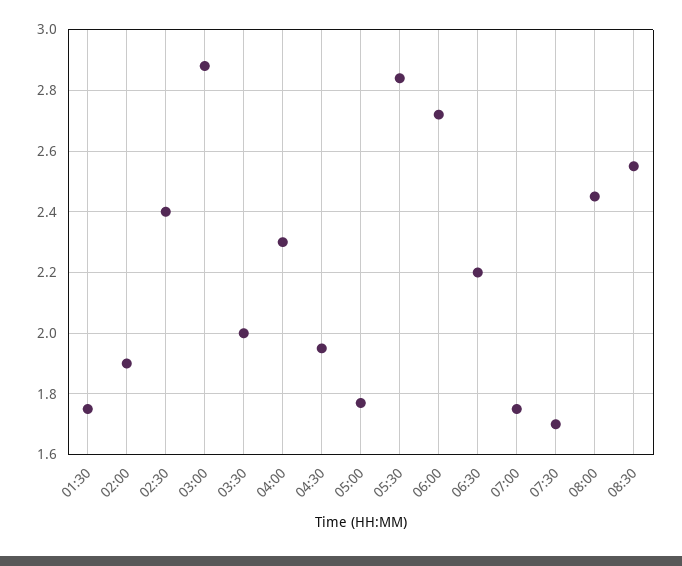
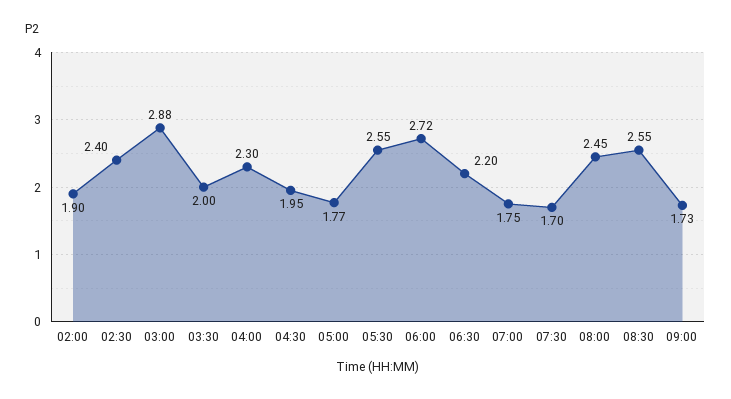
01:30: 1.75 -> none
05:30: 2.85 -> 2.55
09:00: none -> 1.73

